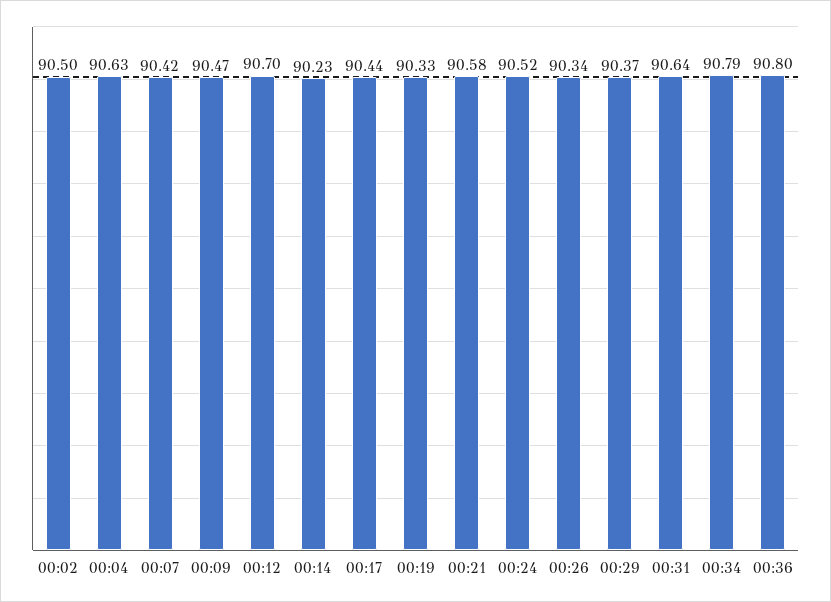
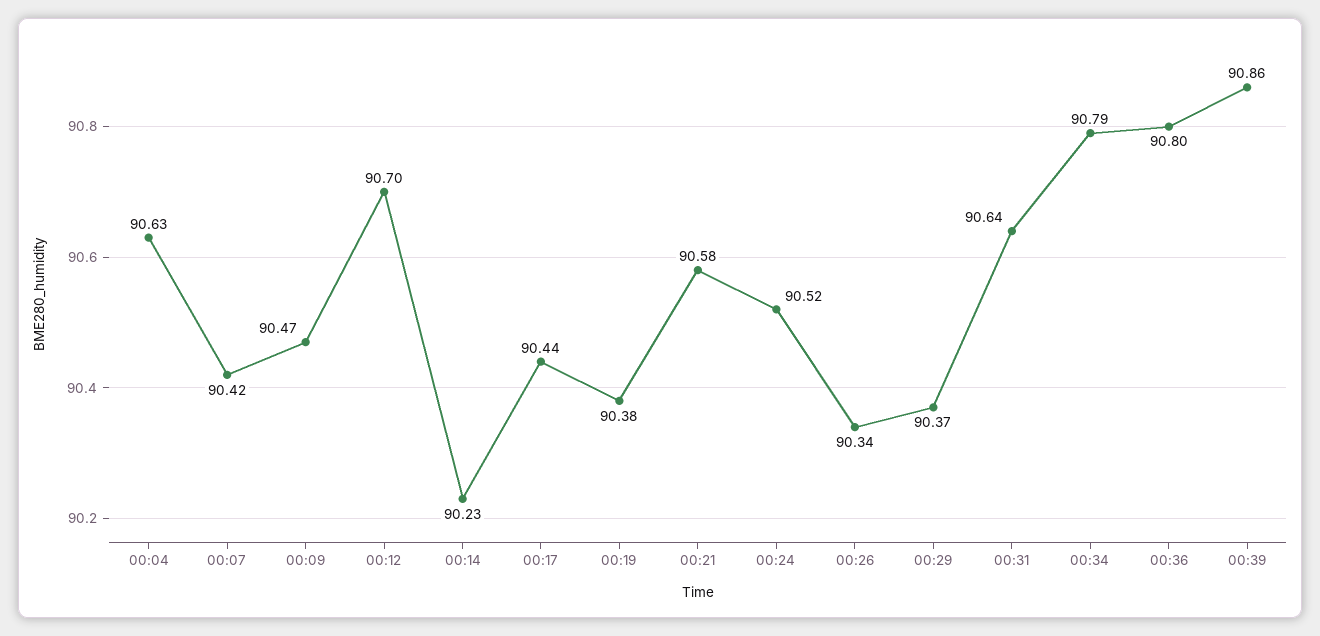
00:02: 90.5 -> none
00:19: 90.33 -> 90.38
00:39: none -> 90.86

